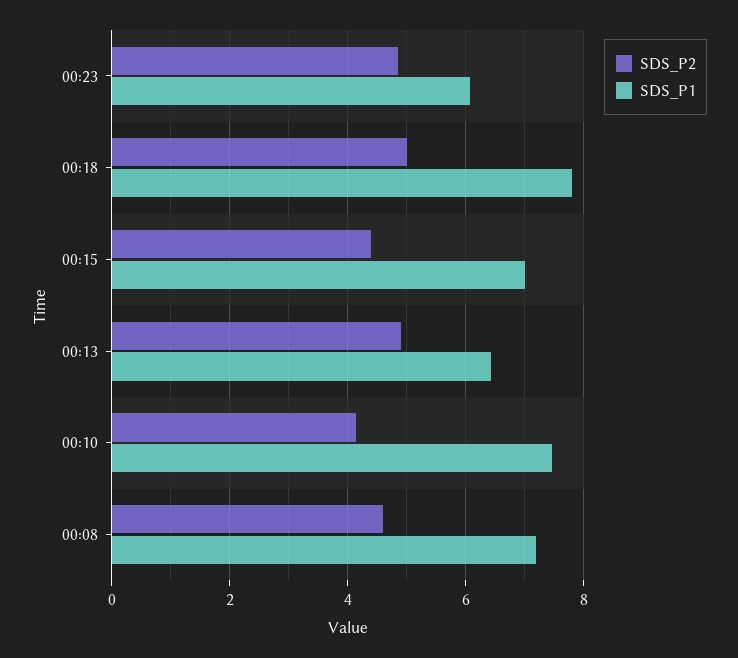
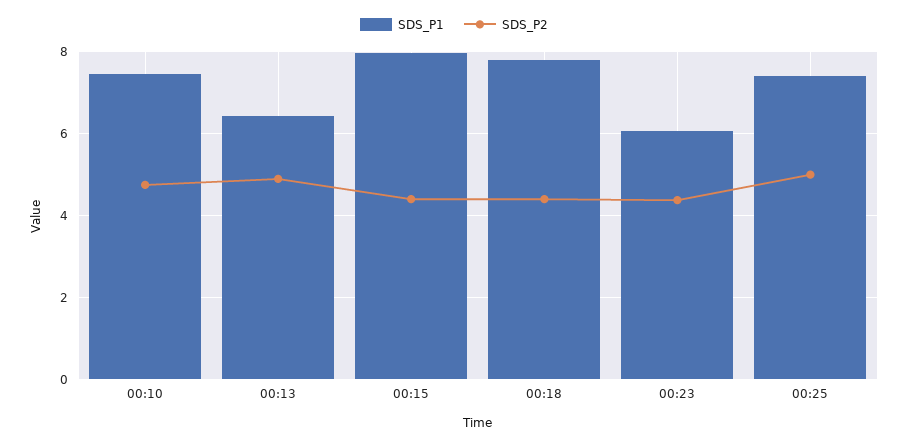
SDS_P2, 00:23: 4.8 -> 4.4
SDS_P2, 00:18: 5 -> 4.4
SDS_P1, 00:15: 7 -> 8
SDS_P2, 00:10: 4.2 -> 4.8
SDS_P2, 00:08: 4.6 -> none
SDS_P1, 00:08: 7.2 -> none
SDS_P1, 00:25: none -> 7.4
SDS_P2, 00:25: none -> 5

